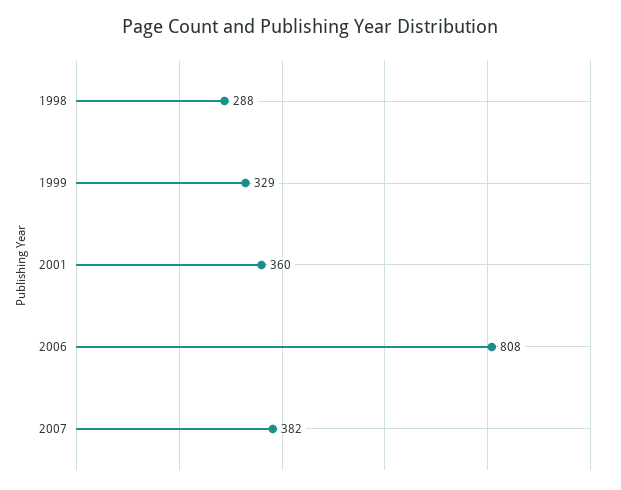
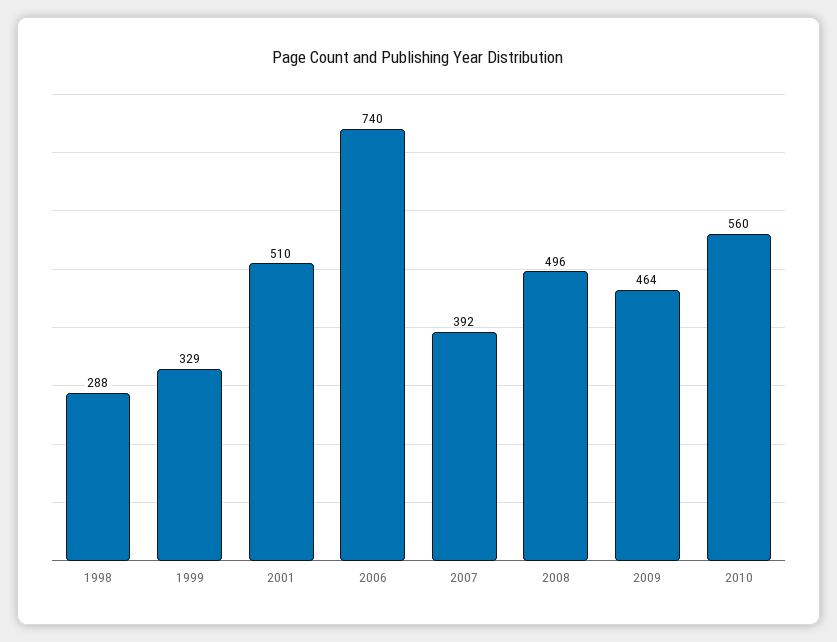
2001: 360 -> 510
2006: 808 -> 740
2007: 382 -> 392
2008: none -> 496
2009: none -> 464
2010: none -> 560

